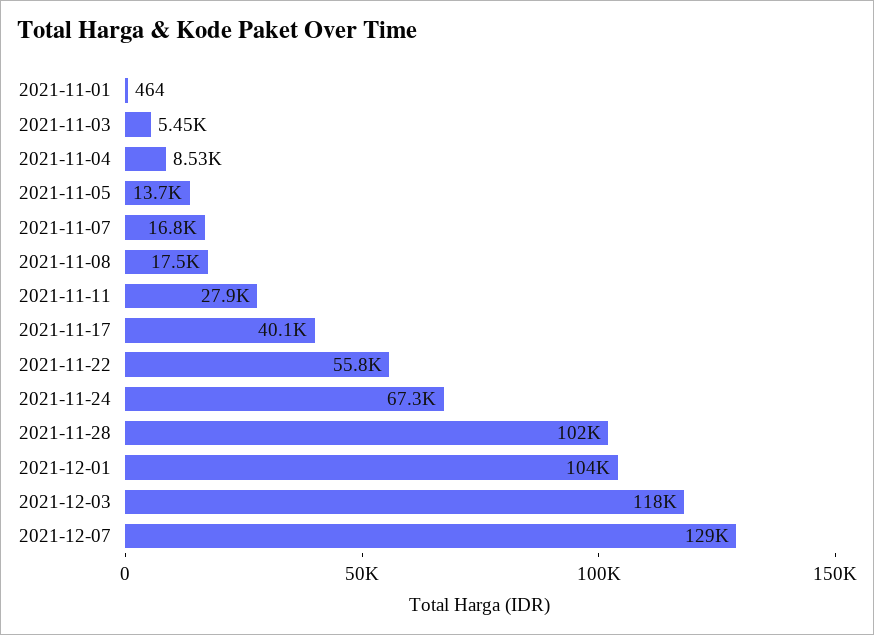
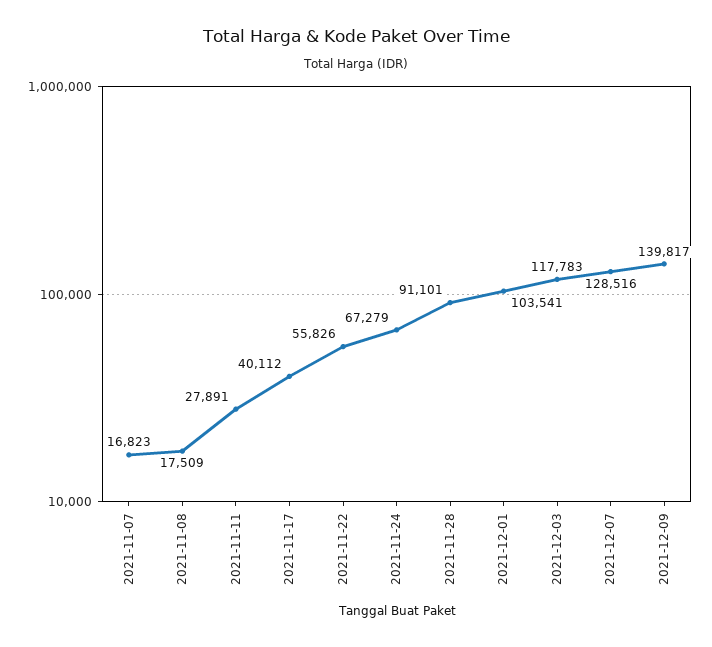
2021-11-01: 464 -> none
2021-11-03: 5450 -> none
2021-11-04: 8530 -> none
2021-11-05: 13700 -> none
2021-11-28: 102000 -> 91101
2021-12-09: none -> 139817

